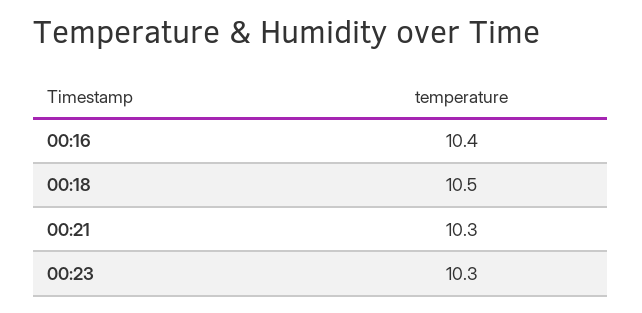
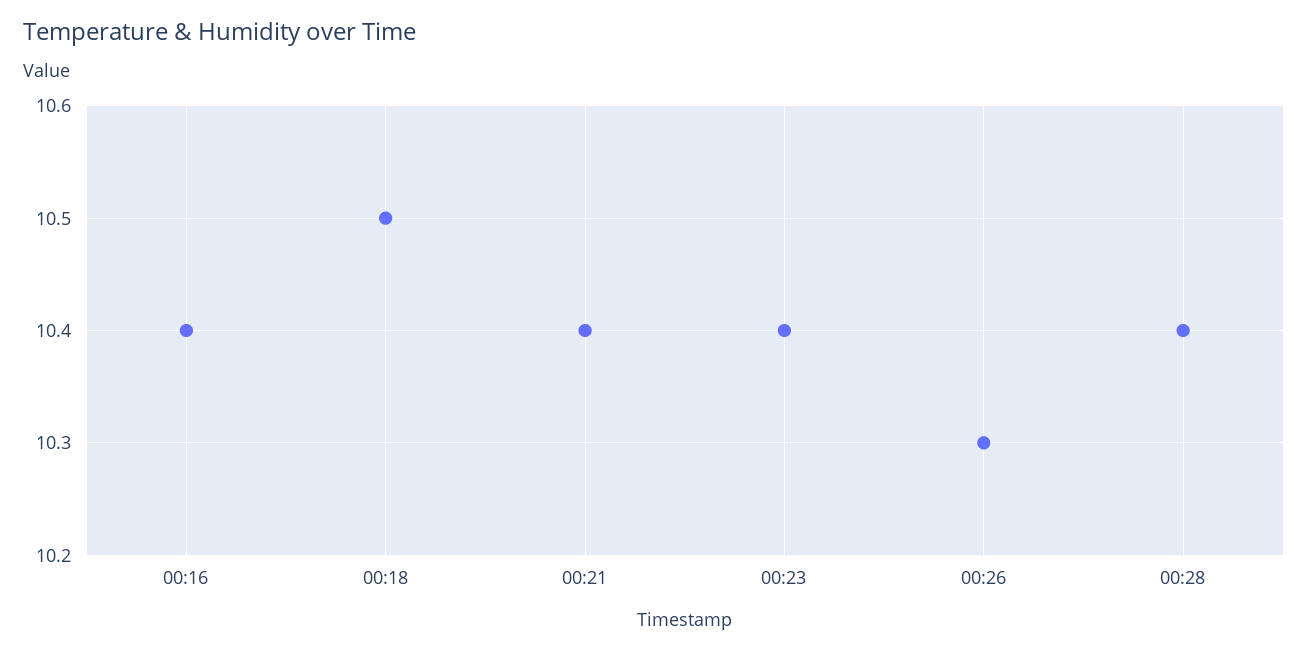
00:21: 10.3 -> 10.4
00:23: 10.3 -> 10.4
00:26: none -> 10.3
00:28: none -> 10.4

